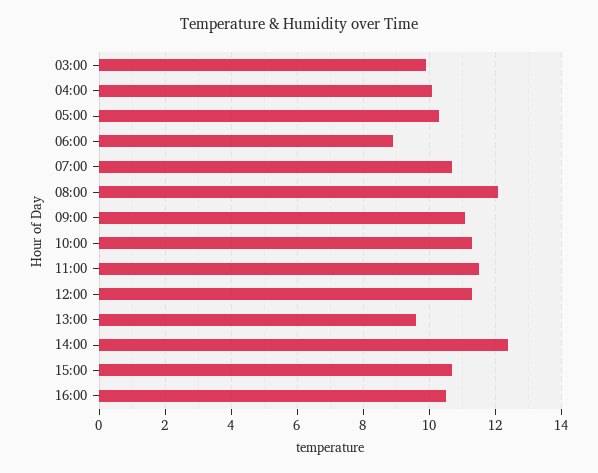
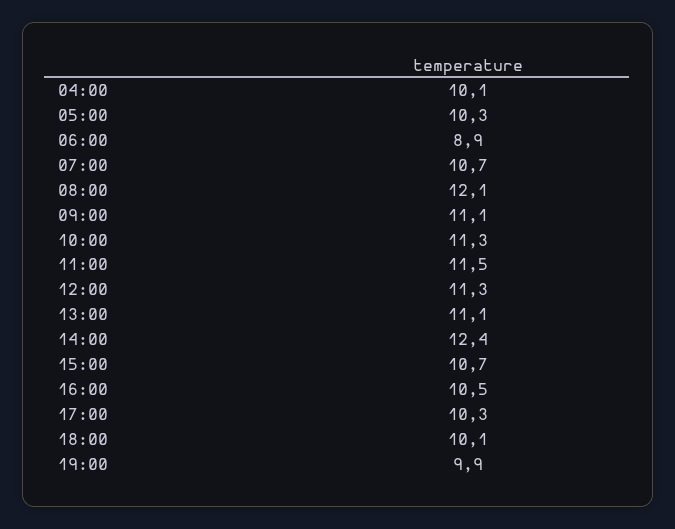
03:00: 10 -> none
13:00: 9.5 -> 11.1
17:00: none -> 10.3
18:00: none -> 10.1
19:00: none -> 9.9

